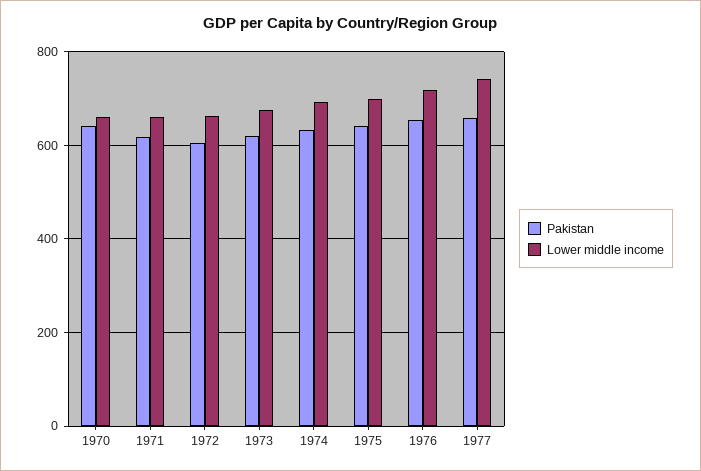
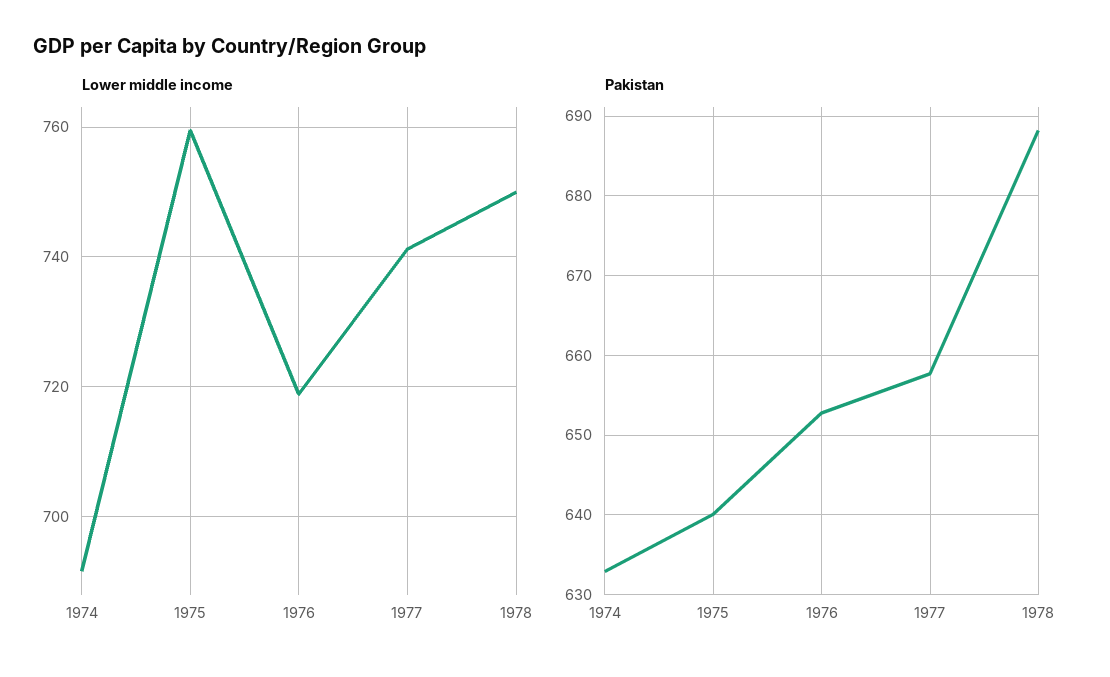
Pakistan, 1970: 640 -> none
Lower middle income, 1970: 660 -> none
Pakistan, 1971: 620 -> none
Lower middle income, 1971: 660 -> none
Pakistan, 1972: 600 -> none
Lower middle income, 1972: 660 -> none
Pakistan, 1973: 620 -> none
Lower middle income, 1973: 680 -> none
Lower middle income, 1975: 700 -> 760
Lower middle income, 1978: none -> 750
Pakistan, 1978: none -> 688

